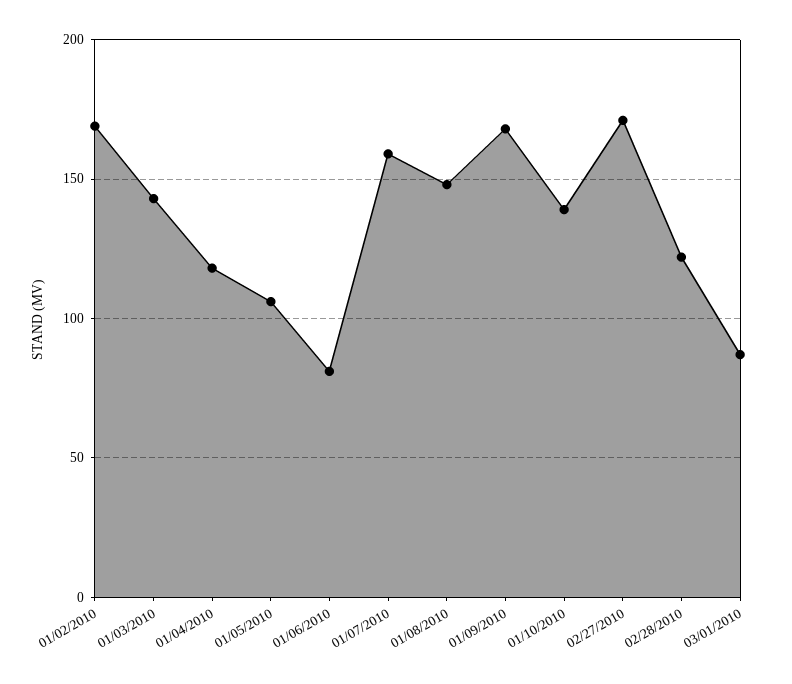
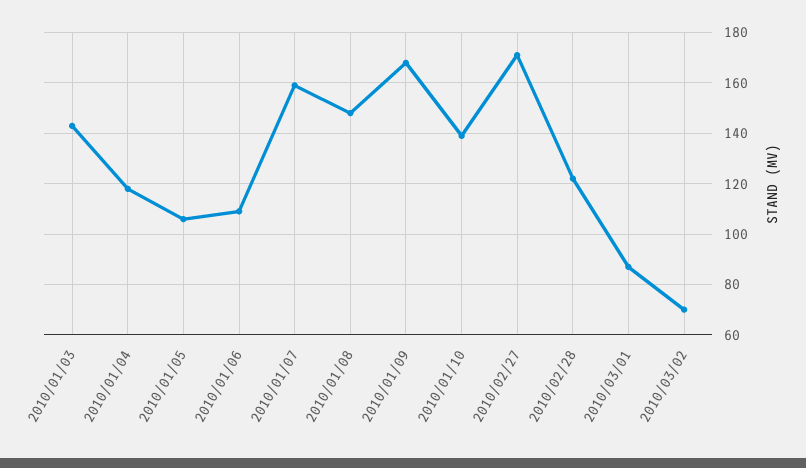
01/02/2010: 170 -> none
01/06/2010: 80 -> 110
2010/03/02: none -> 70

